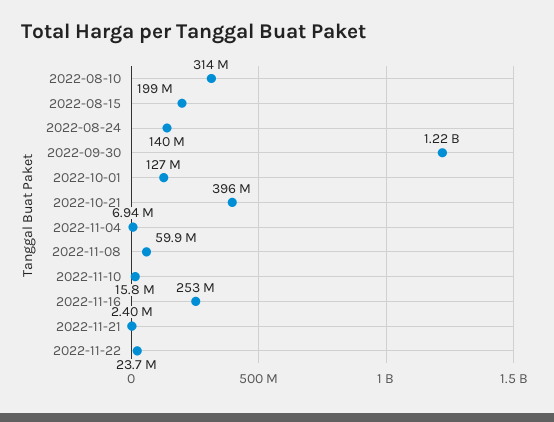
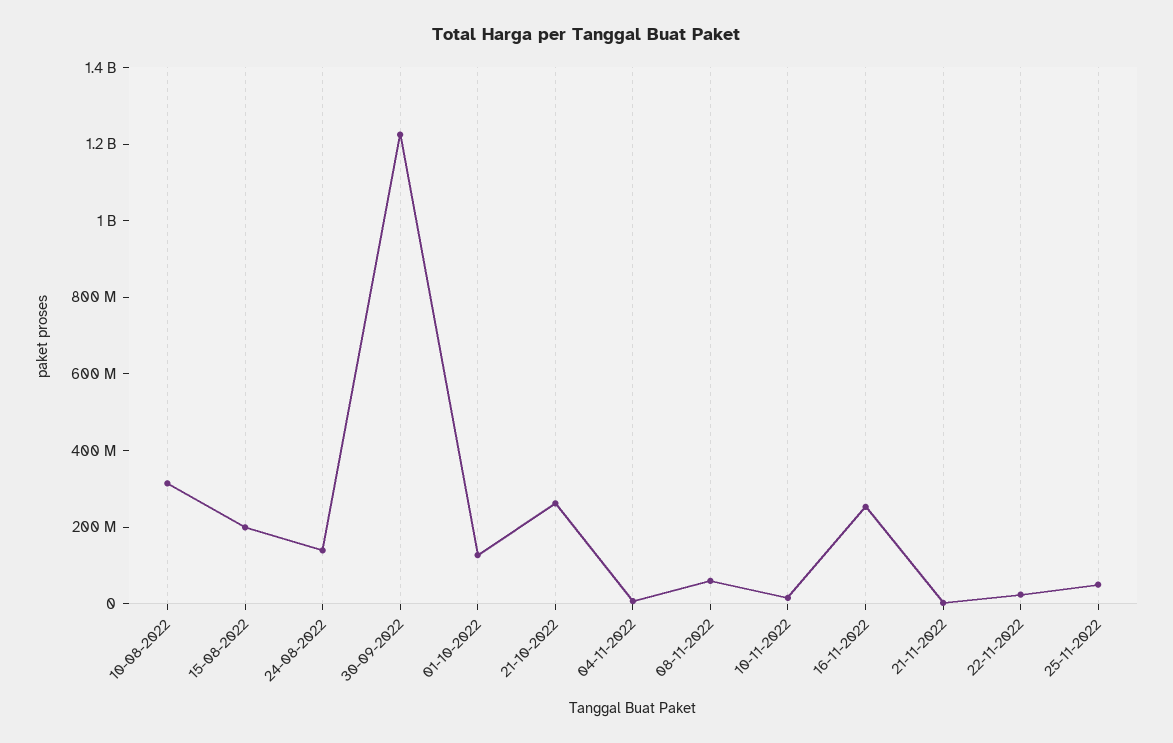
2022-10-21: 396000000 -> 250000000
25-11-2022: none -> 50000000

